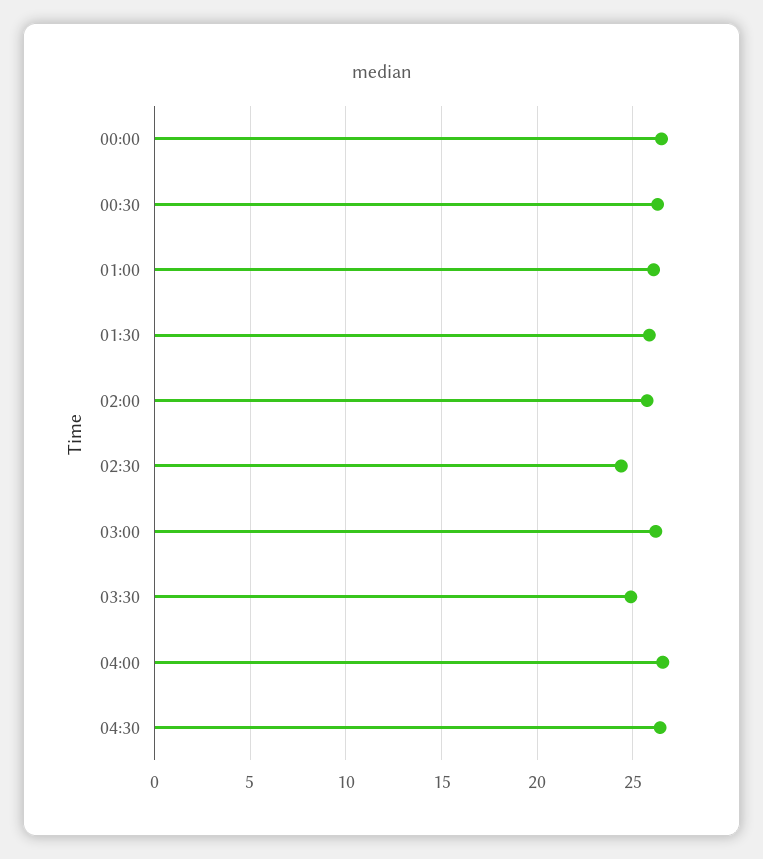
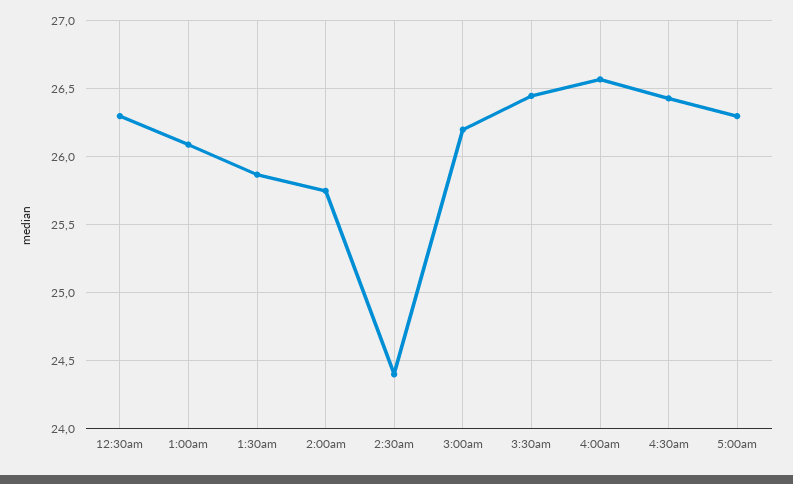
00:00: 26.5 -> none
03:30: 25 -> 26.45
5:00am: none -> 26.3

